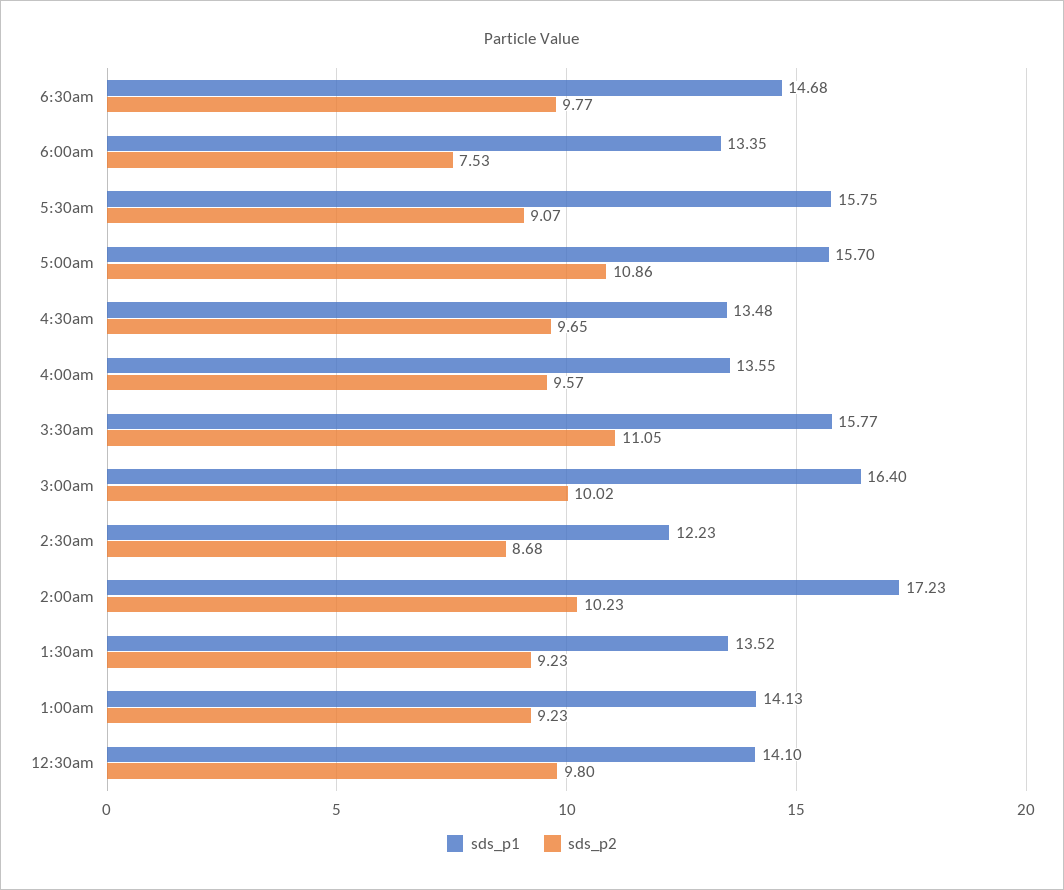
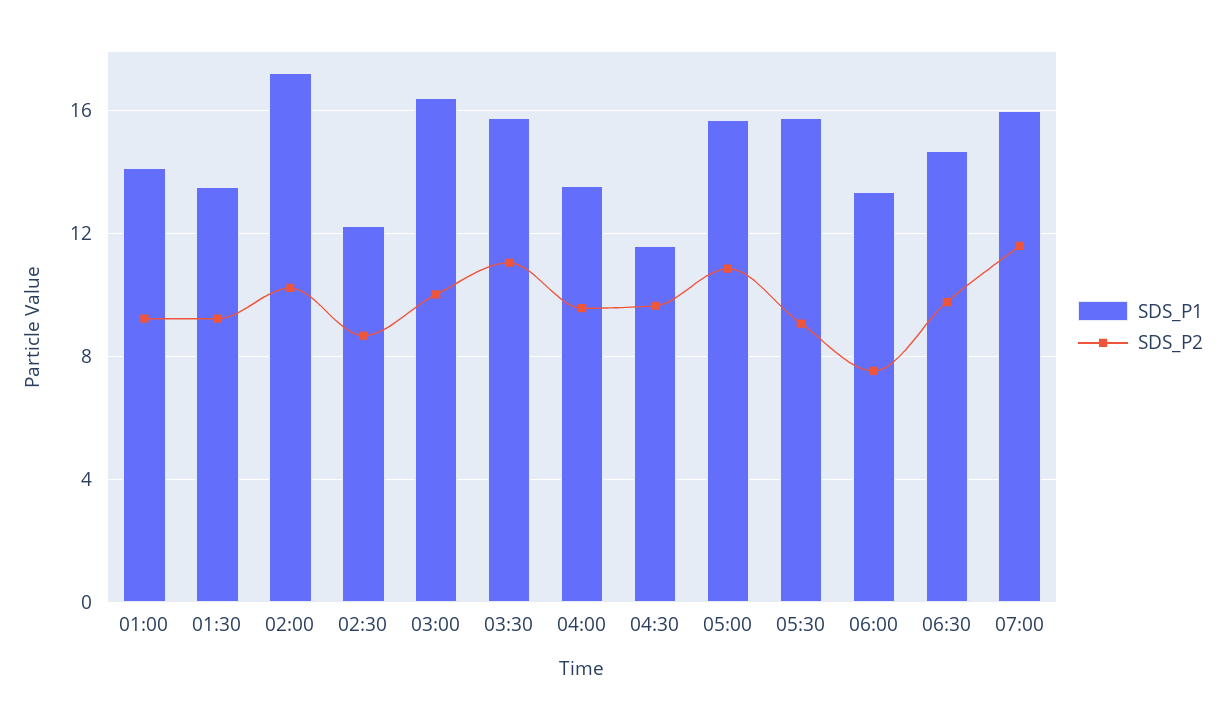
sds_p1, 4:30am: 13.48 -> 11.5
sds_p1, 12:30am: 14.1 -> none
sds_p2, 12:30am: 9.8 -> none
sds_p1, 07:00: none -> 16
sds_p2, 07:00: none -> 11.5

